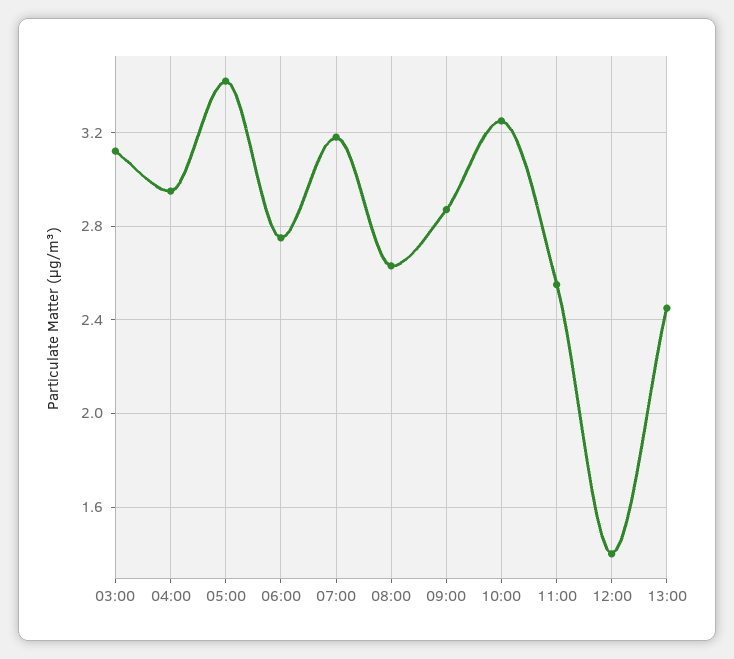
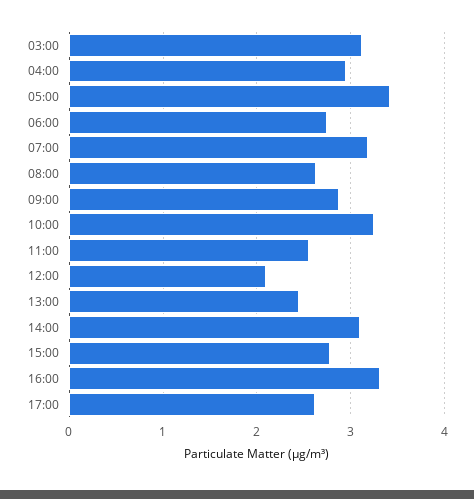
12:00: 1.4 -> 2.1
14:00: none -> 3.1
15:00: none -> 2.8
16:00: none -> 3.3
17:00: none -> 2.6

